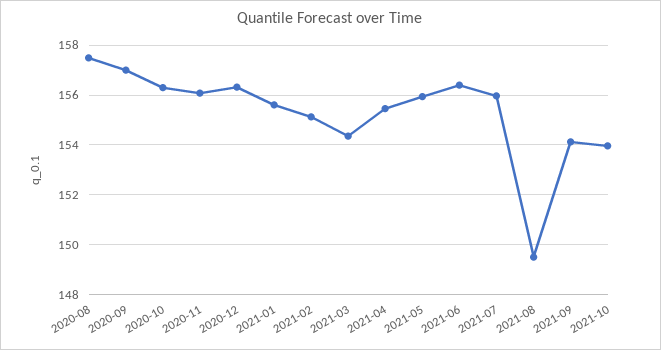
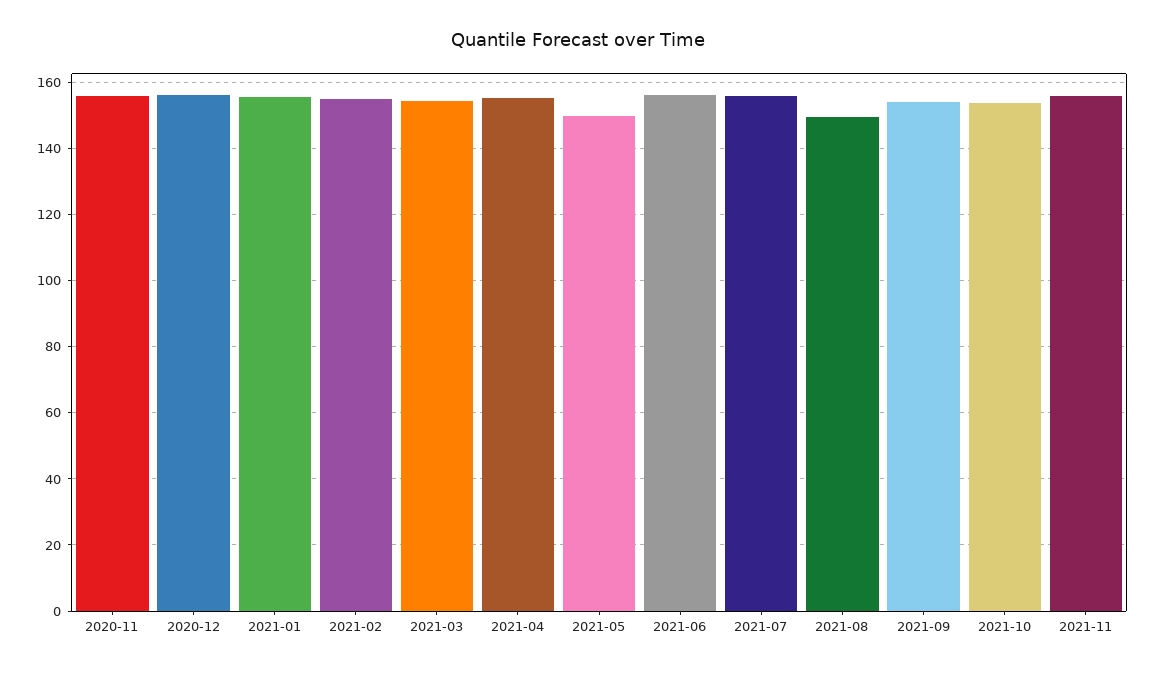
2020-08: 157.5 -> none
2020-09: 157 -> none
2020-10: 156.25 -> none
2021-05: 156 -> 150
2021-11: none -> 156

